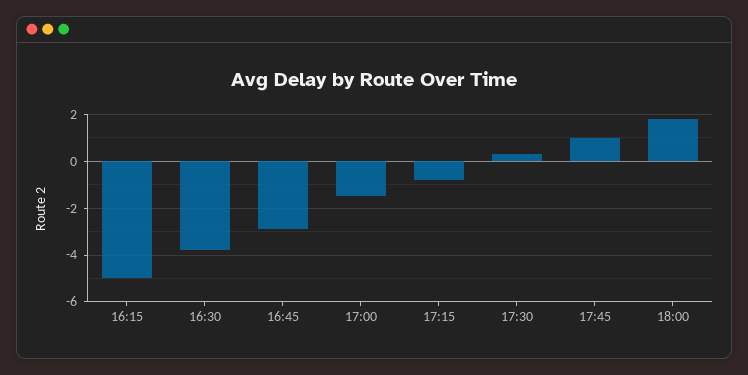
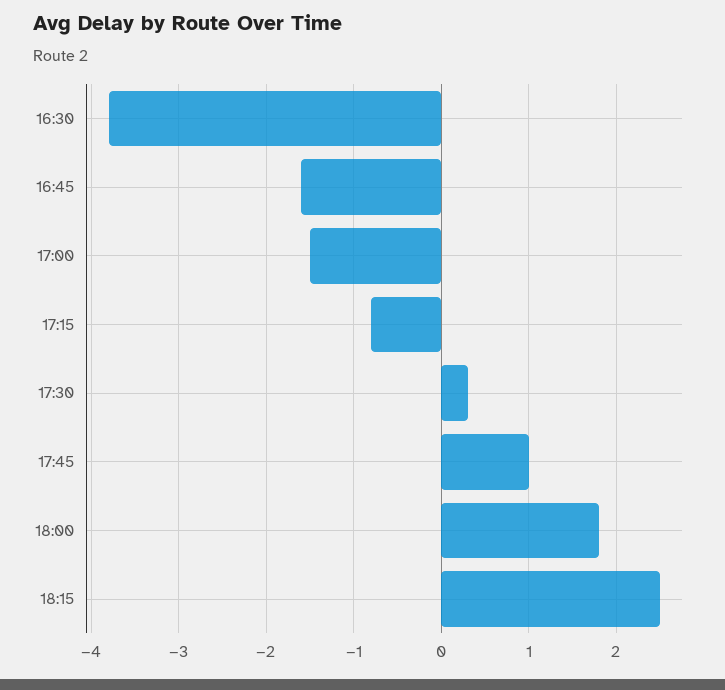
16:15: -5 -> none
16:45: -3 -> -1.6
18:15: none -> 2.5

